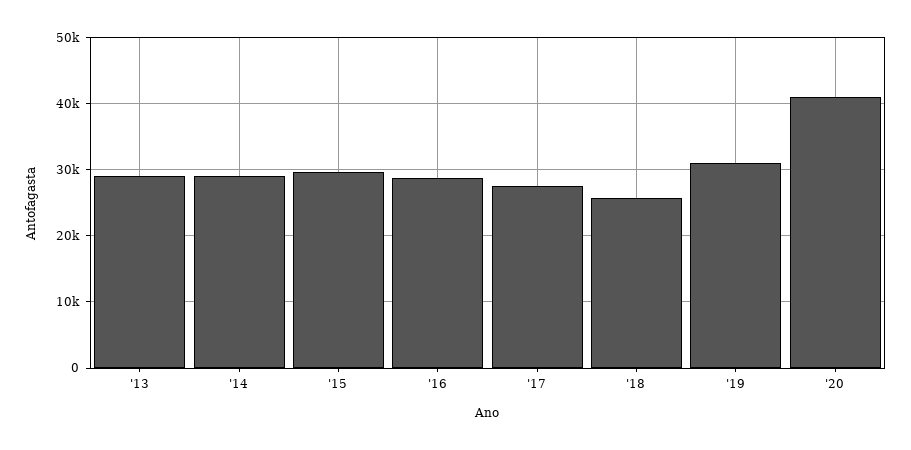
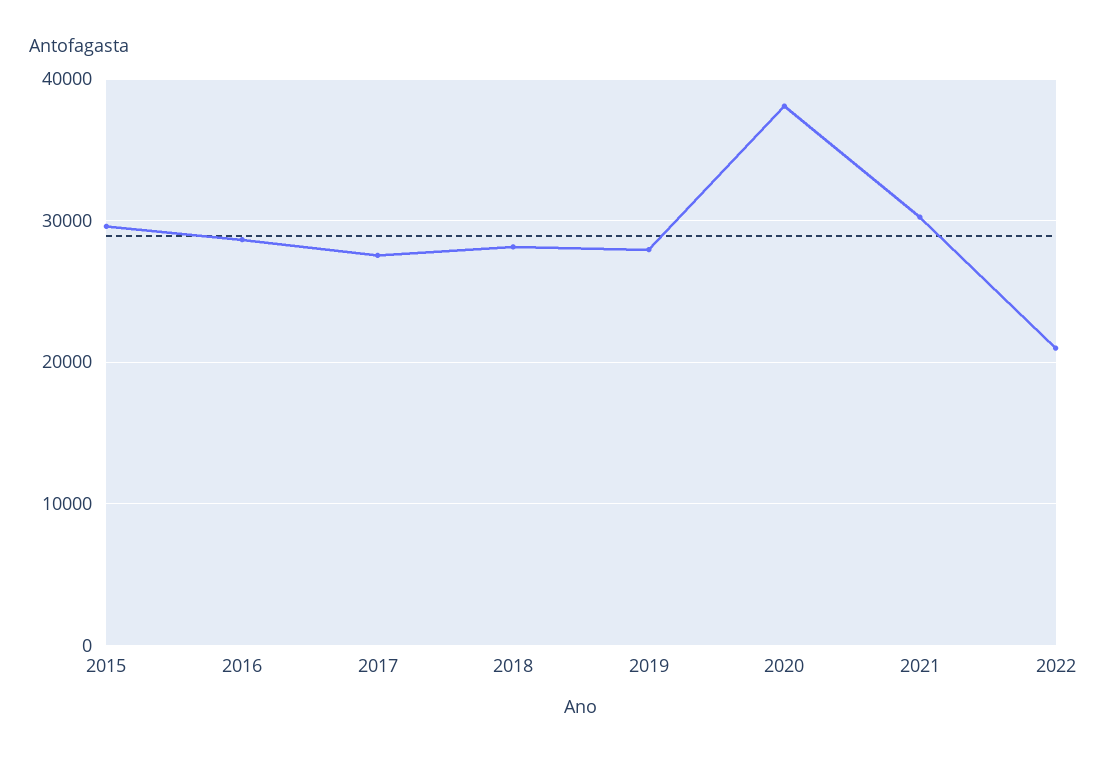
'13: 29000 -> none
'14: 29000 -> none
'18: 26000 -> 28000
'19: 31000 -> 28000
'20: 41000 -> 38000
2021: none -> 30000
2022: none -> 21000

